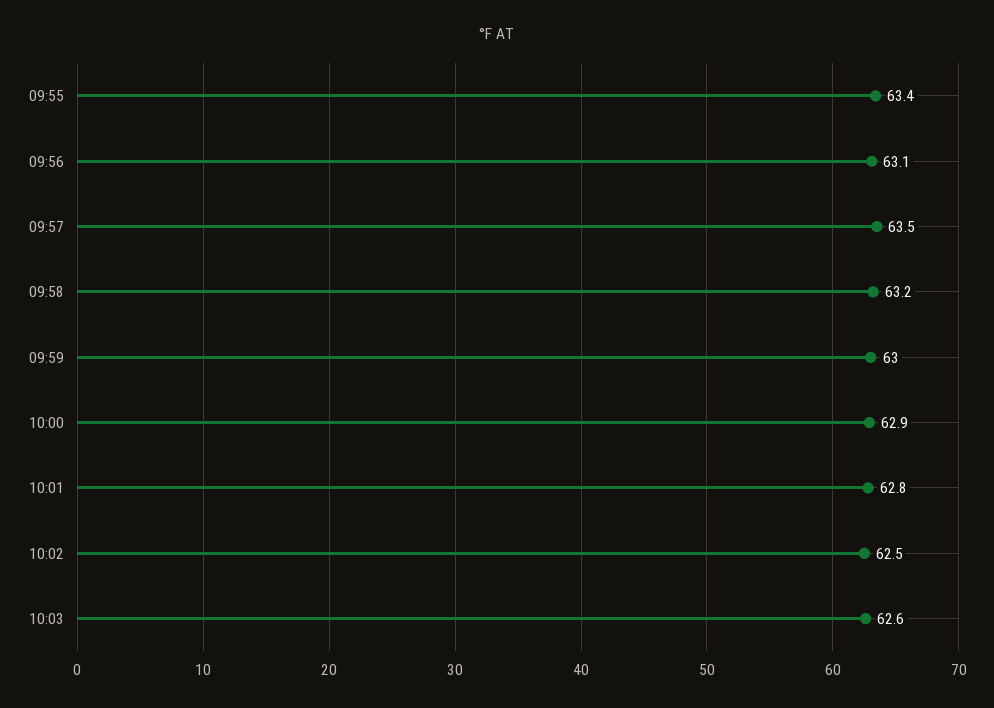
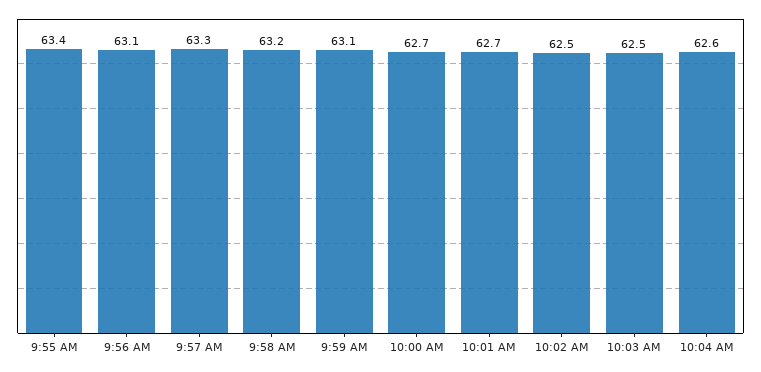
09:57: 63.5 -> 63.3
09:59: 63 -> 63.1
10:00: 62.9 -> 62.7
10:01: 62.8 -> 62.7
10:03: 62.6 -> 62.5
10:04 AM: none -> 62.6

